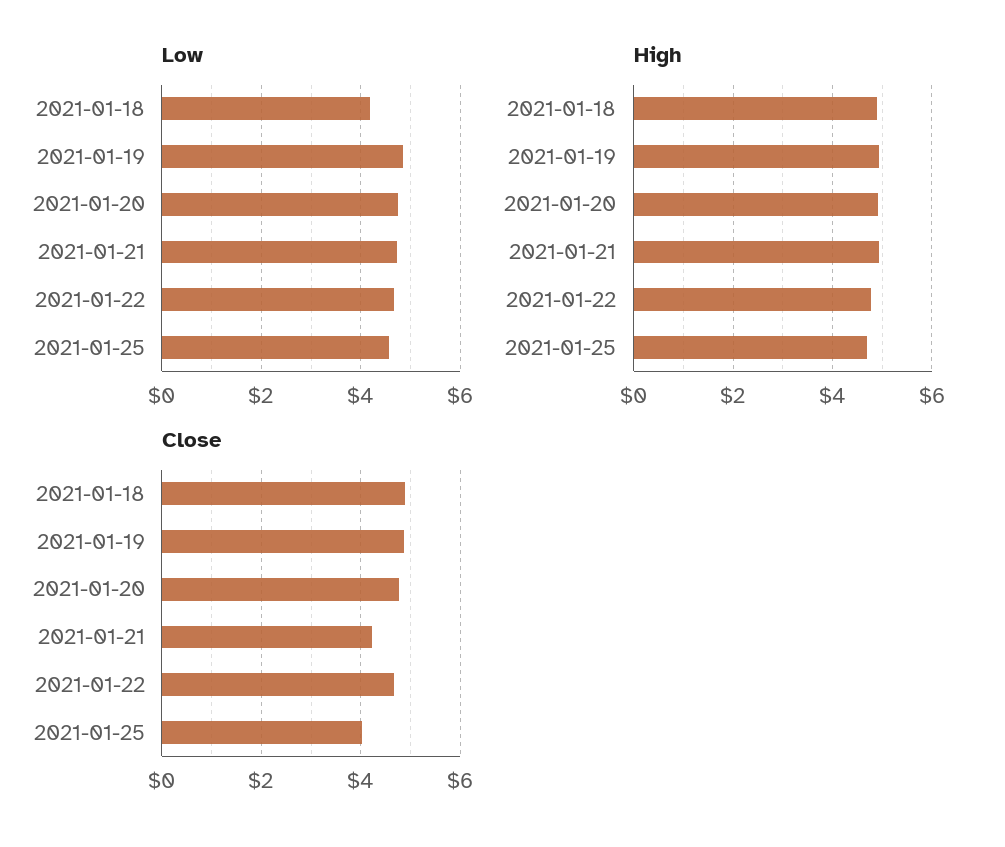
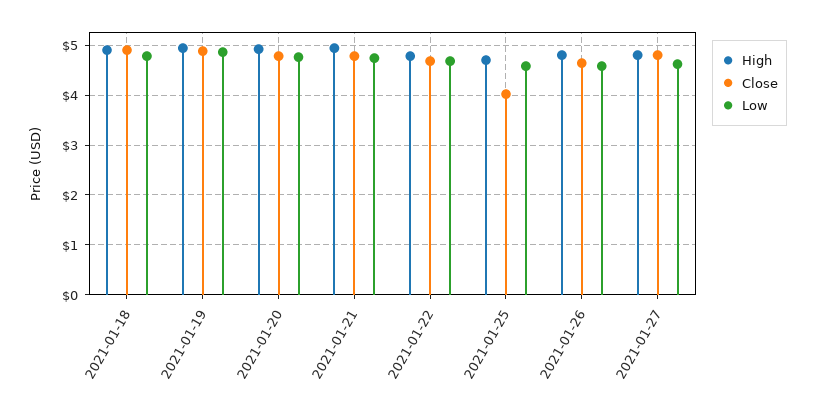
Low, 2021-01-18: 4.2 -> 4.8
Close, 2021-01-21: 4.2 -> 4.8
High, 2021-01-26: none -> 4.8
Close, 2021-01-26: none -> 4.6
Low, 2021-01-26: none -> 4.6
High, 2021-01-27: none -> 4.8
Close, 2021-01-27: none -> 4.8
Low, 2021-01-27: none -> 4.6

